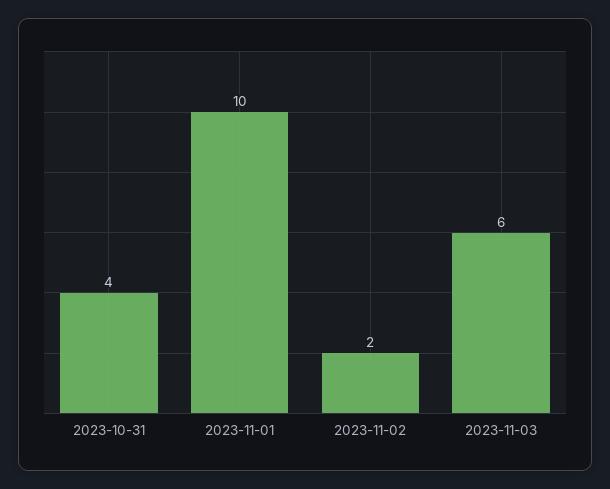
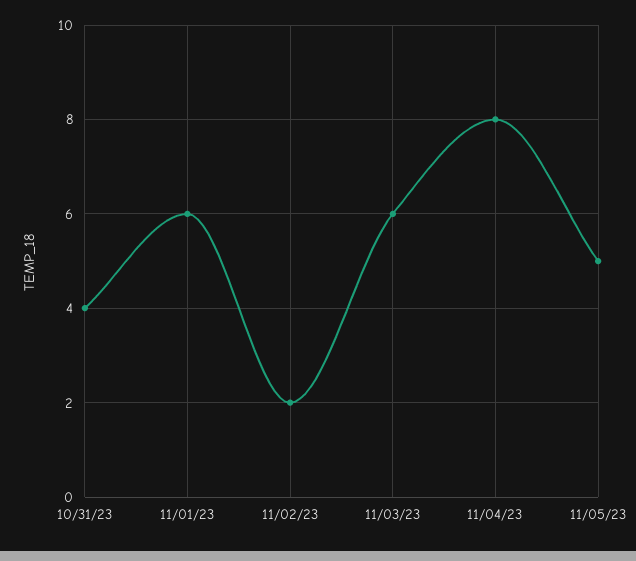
2023-11-01: 10 -> 6
11/04/23: none -> 8
11/05/23: none -> 5

